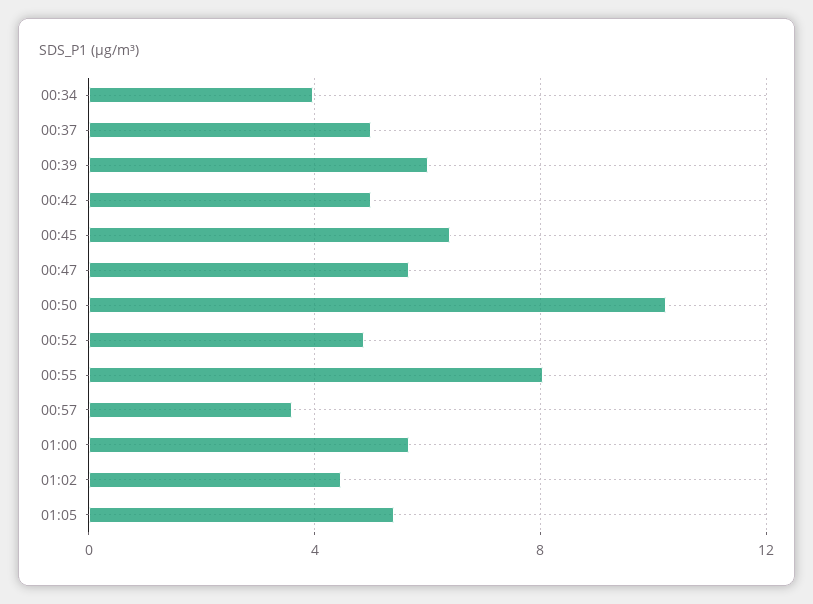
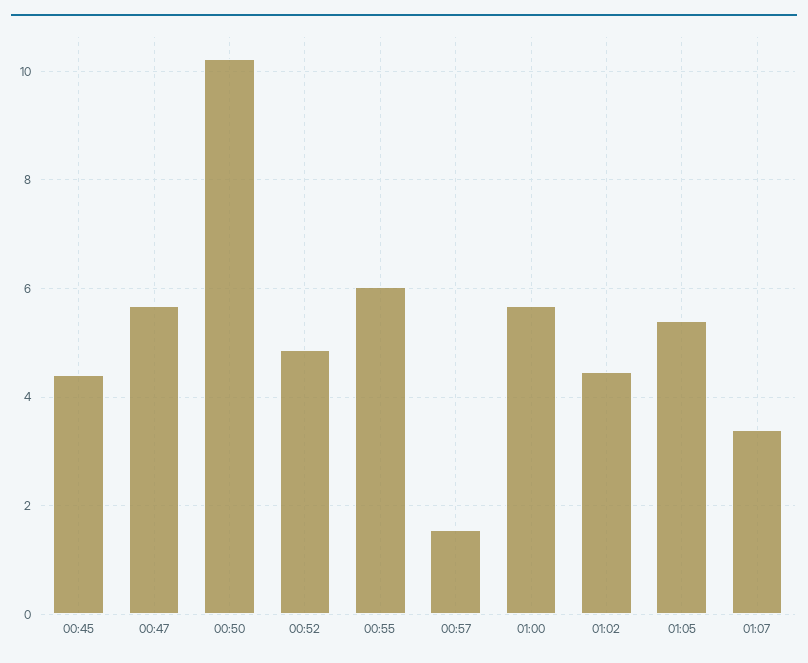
00:34: 4 -> none
00:37: 5 -> none
00:39: 6 -> none
00:42: 5 -> none
00:45: 6.5 -> 4.4
00:55: 8 -> 6
00:57: 3.5 -> 1.6
01:07: none -> 3.4

